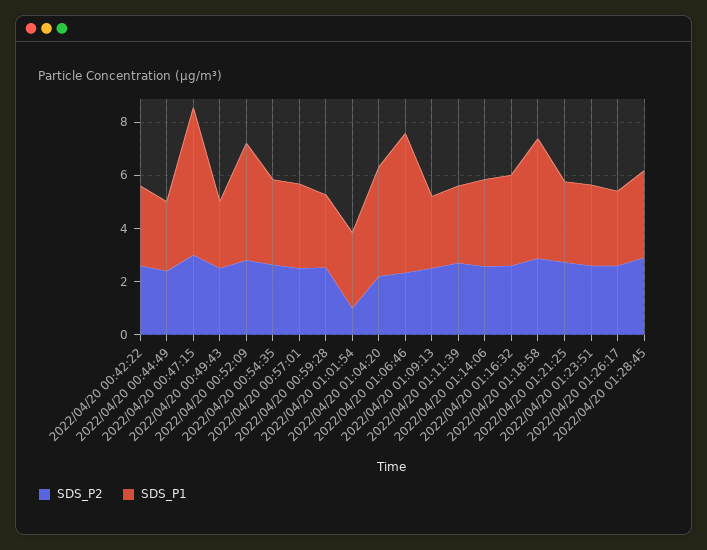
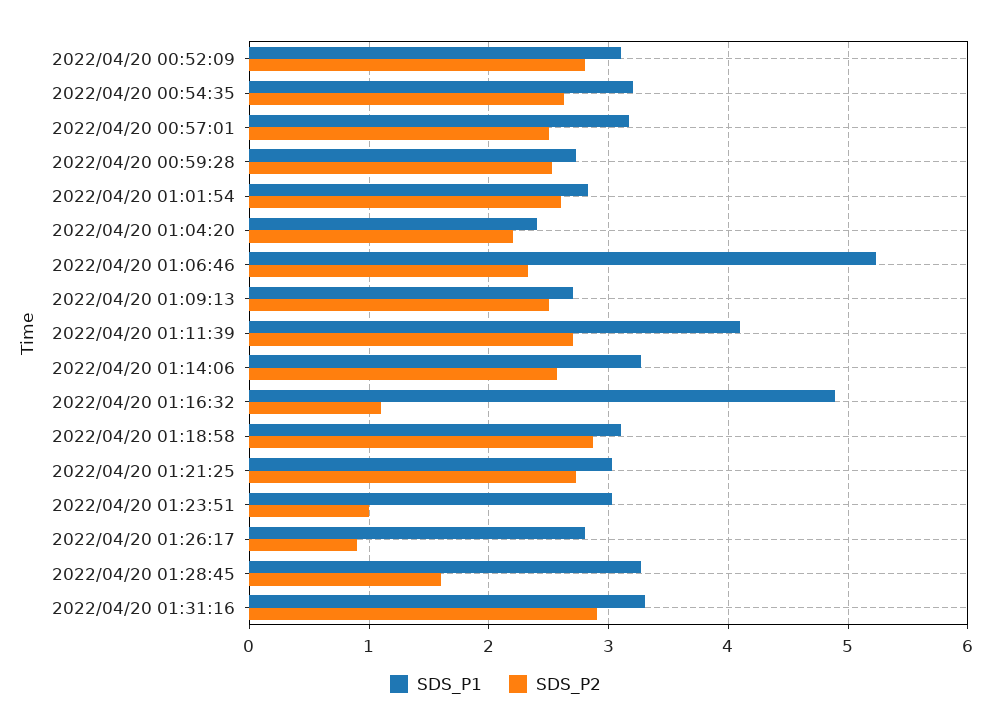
SDS_P2, 2022/04/20 00:42:22: 2.5 -> none
SDS_P1, 2022/04/20 00:42:22: 3 -> none
SDS_P2, 2022/04/20 00:44:49: 2.5 -> none
SDS_P1, 2022/04/20 00:44:49: 2.5 -> none
SDS_P2, 2022/04/20 00:47:15: 3 -> none
SDS_P1, 2022/04/20 00:47:15: 5.5 -> none
SDS_P2, 2022/04/20 00:49:43: 2.5 -> none
SDS_P1, 2022/04/20 00:49:43: 2.5 -> none
SDS_P1, 2022/04/20 00:52:09: 4.5 -> 3.1
SDS_P2, 2022/04/20 01:01:54: 1 -> 2.6
SDS_P1, 2022/04/20 01:04:20: 4 -> 2.4
SDS_P1, 2022/04/20 01:11:39: 3 -> 4.1
SDS_P2, 2022/04/20 01:16:32: 2.5 -> 1.1
SDS_P1, 2022/04/20 01:16:32: 3.5 -> 4.9
SDS_P1, 2022/04/20 01:18:58: 4.5 -> 3.1
SDS_P2, 2022/04/20 01:23:51: 2.5 -> 1
SDS_P2, 2022/04/20 01:26:17: 2.5 -> 0.9
SDS_P2, 2022/04/20 01:28:45: 3 -> 1.6
SDS_P1, 2022/04/20 01:31:16: none -> 3.3
SDS_P2, 2022/04/20 01:31:16: none -> 2.9

